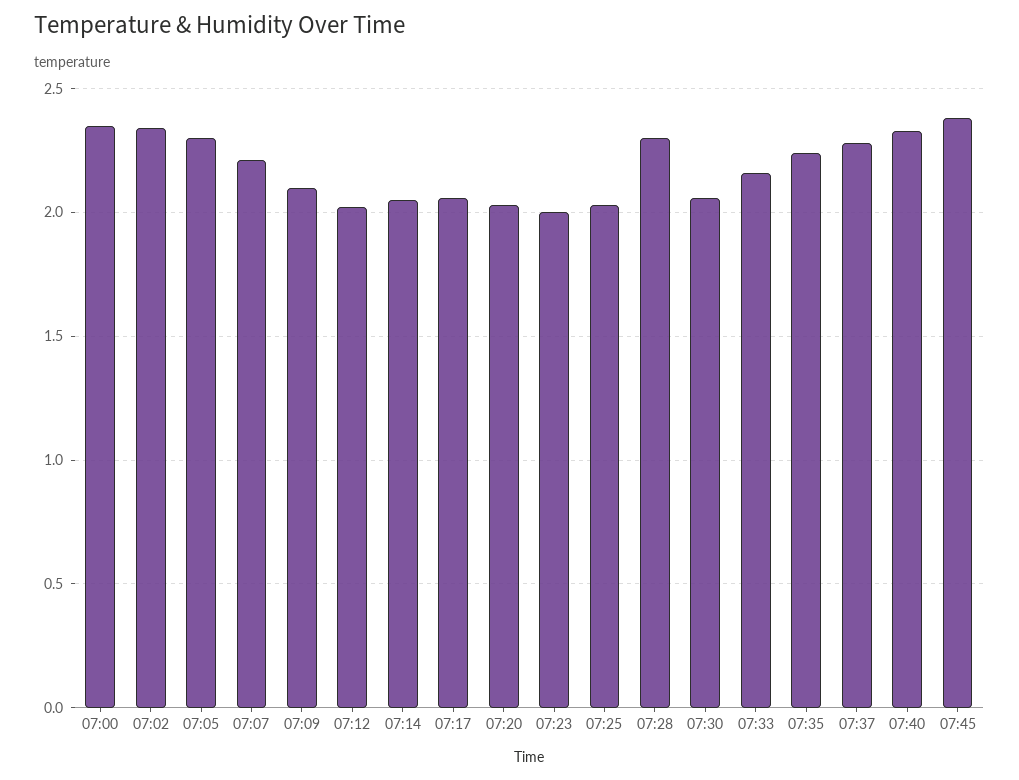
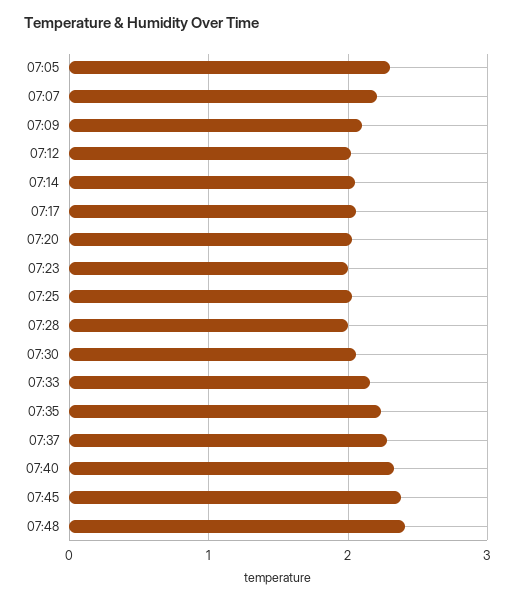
07:00: 2.35 -> none
07:02: 2.35 -> none
07:28: 2.3 -> 2
07:48: none -> 2.4

